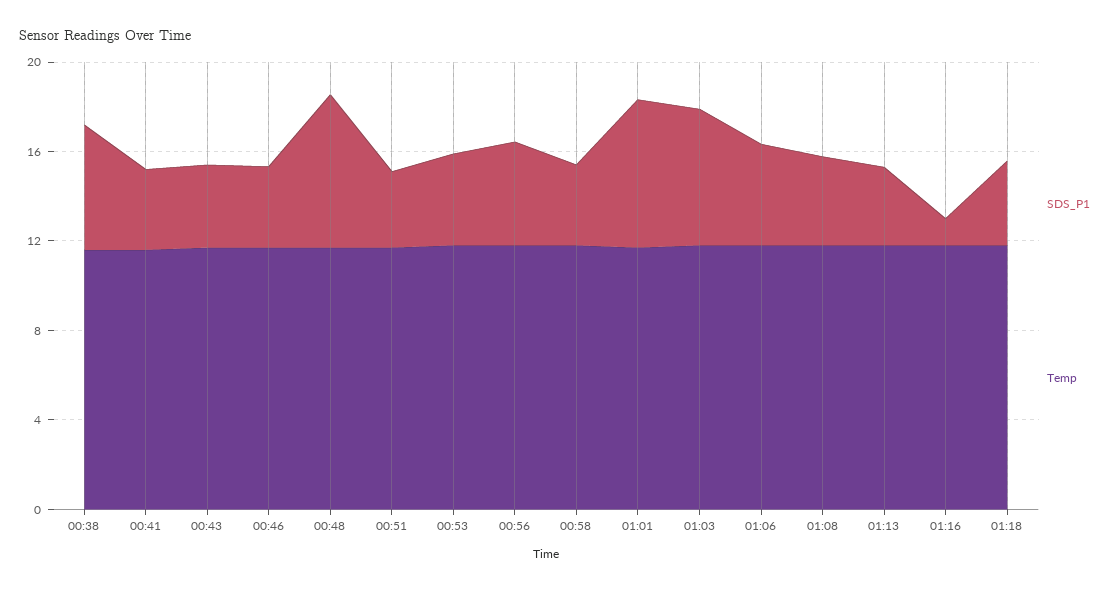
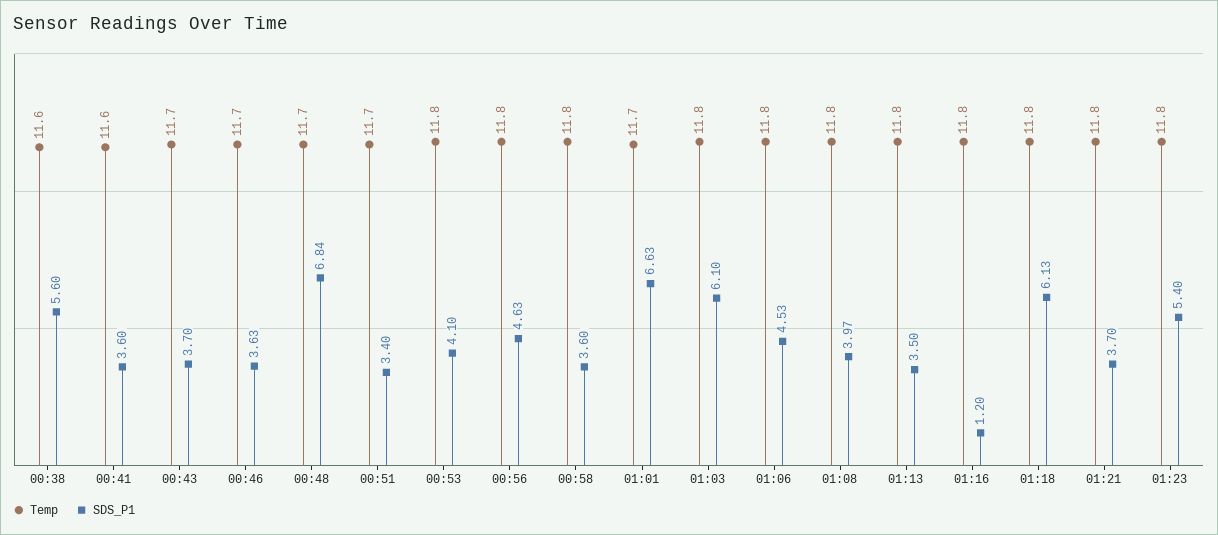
SDS_P1, 01:18: 4 -> 6.13
Temp, 01:21: none -> 11.8
SDS_P1, 01:21: none -> 3.7
Temp, 01:23: none -> 11.8
SDS_P1, 01:23: none -> 5.4

